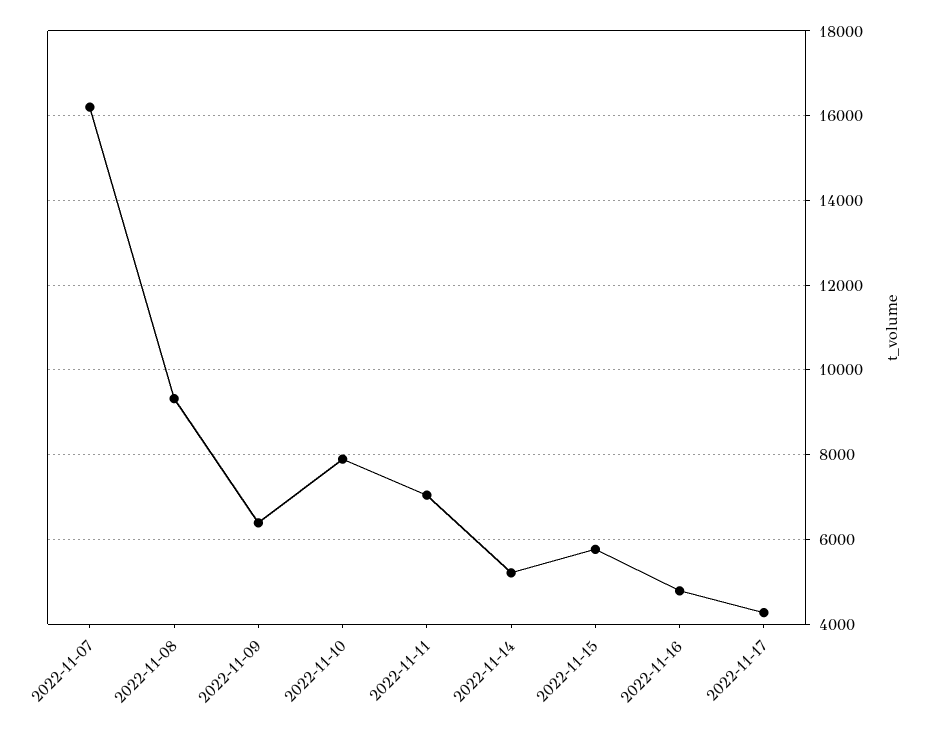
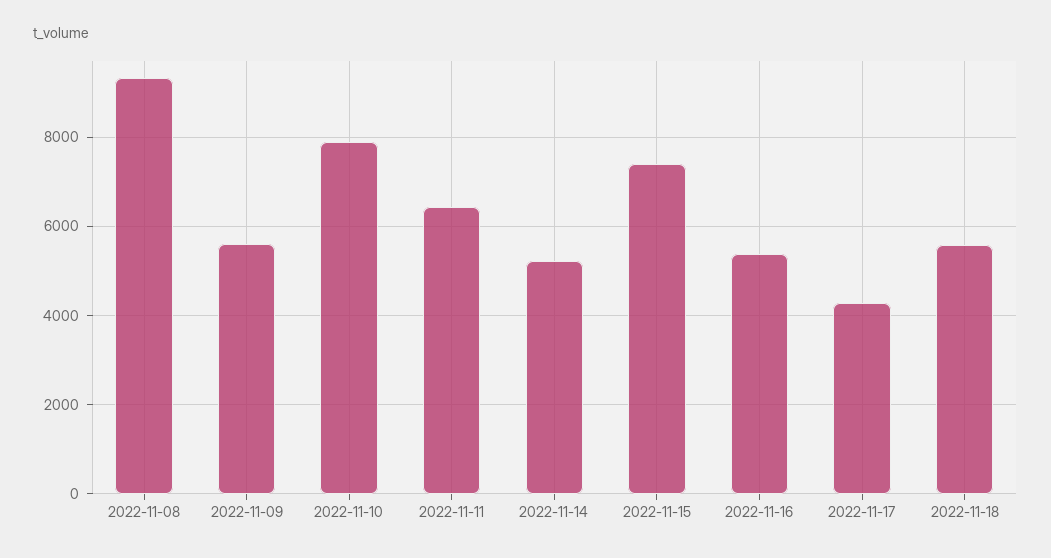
2022-11-07: 16200 -> none
2022-11-09: 6400 -> 5600
2022-11-11: 7000 -> 6400
2022-11-15: 5800 -> 7400
2022-11-16: 4800 -> 5400
2022-11-18: none -> 5600

